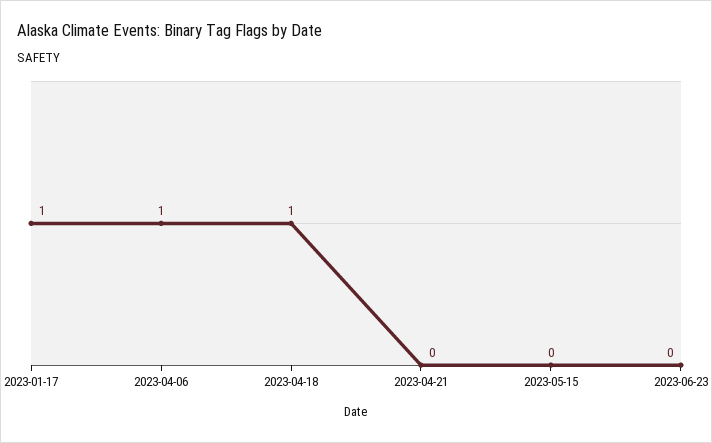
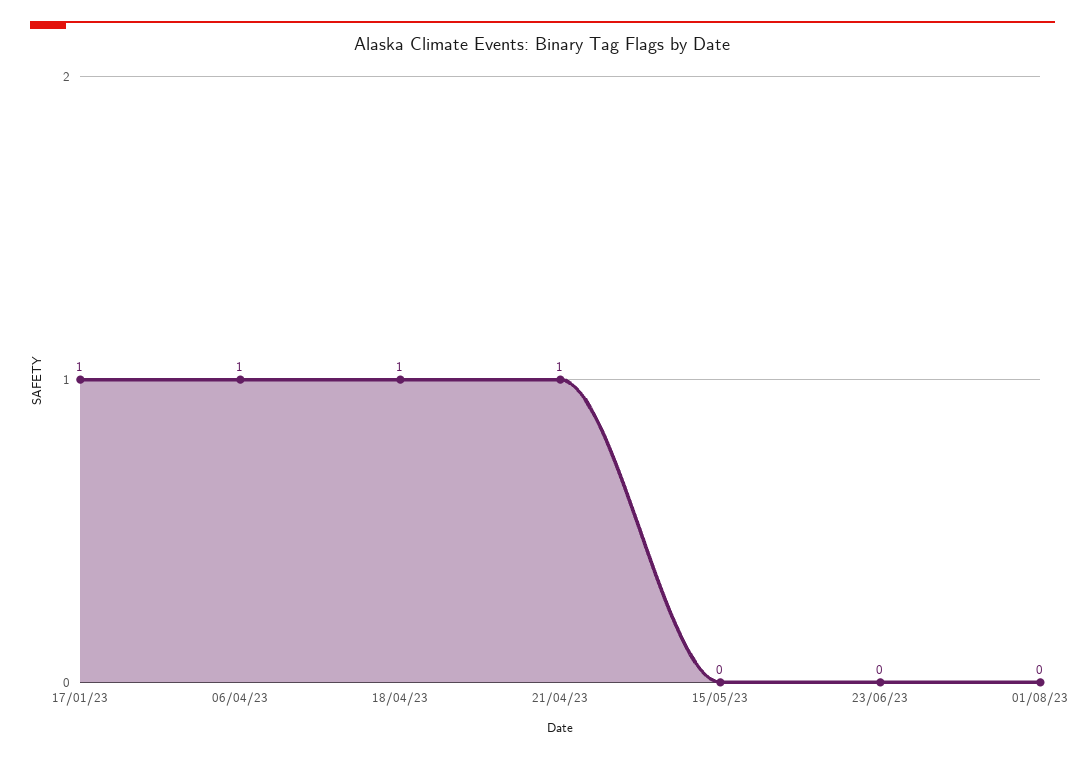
2023-04-21: 0 -> 1
01/08/23: none -> 0

